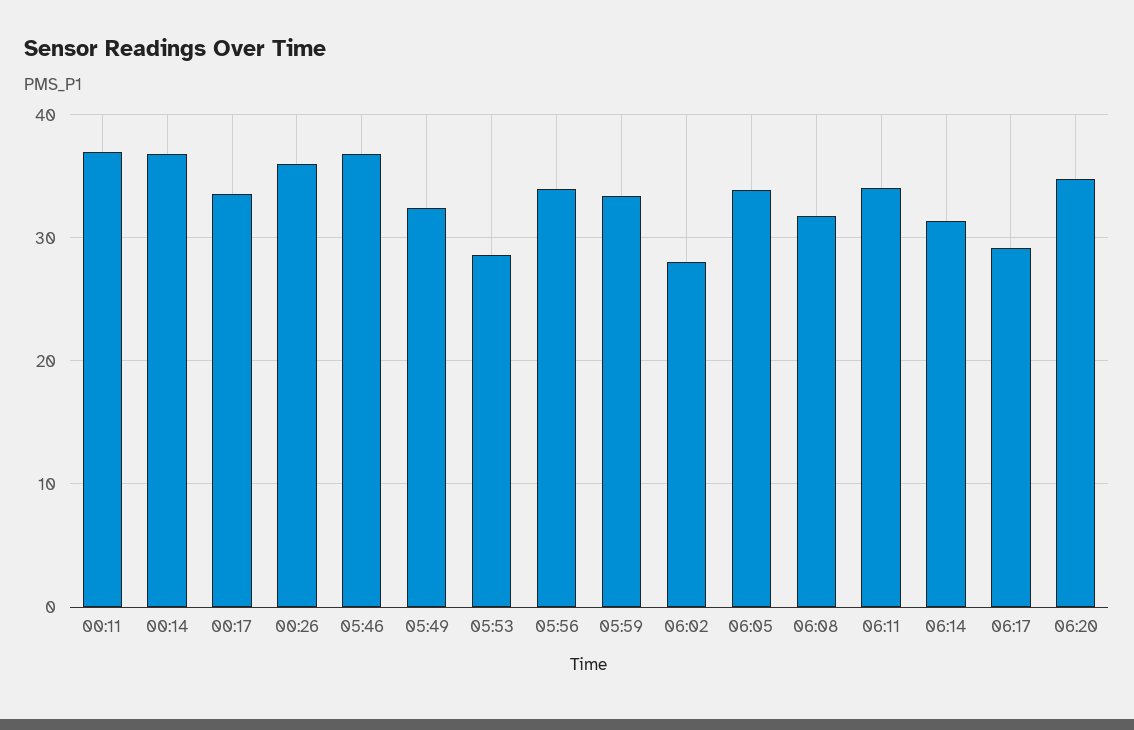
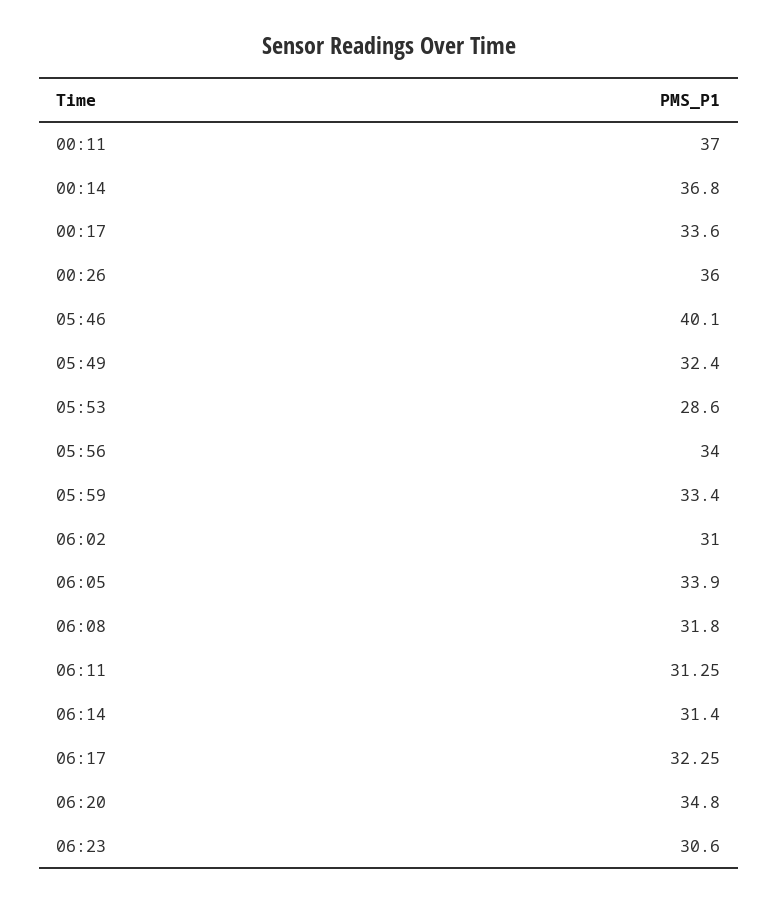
05:46: 37 -> 40.1
06:02: 28 -> 31
06:11: 34 -> 31.25
06:17: 29 -> 32.25
06:23: none -> 30.6

